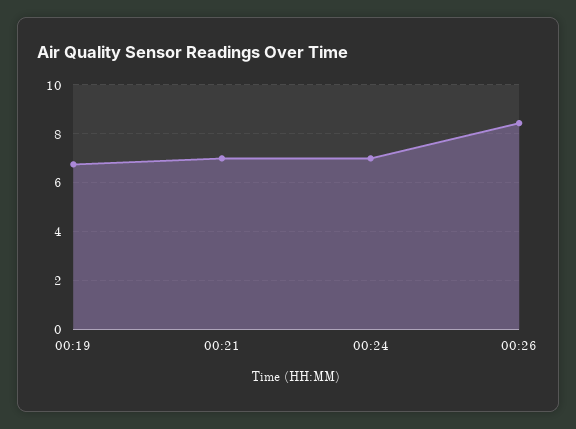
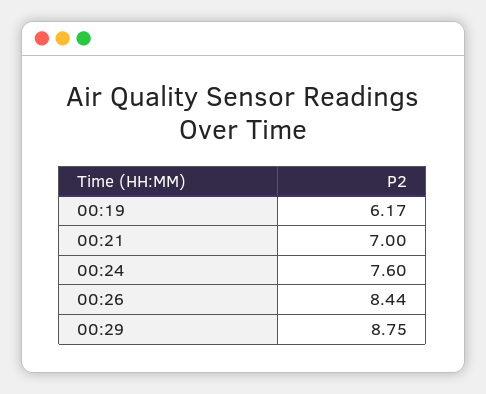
00:19: 6.75 -> 6.17
00:24: 7 -> 7.6
00:29: none -> 8.75

